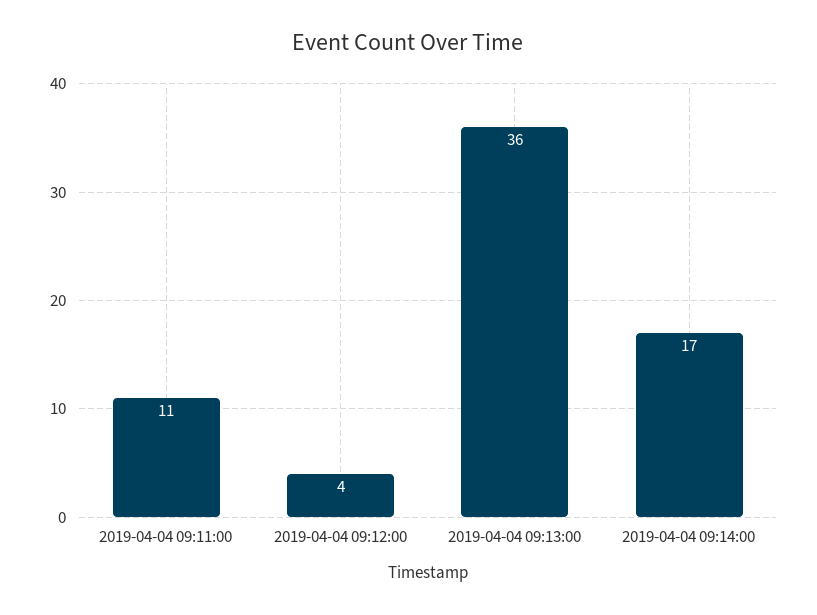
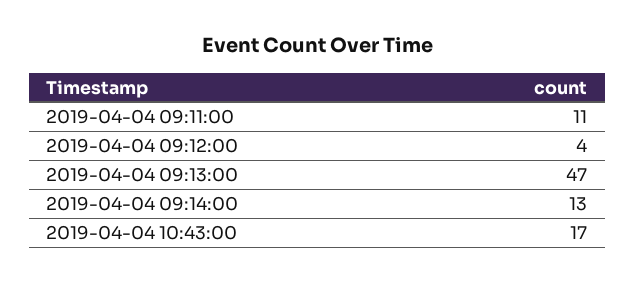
2019-04-04 09:13:00: 36 -> 47
2019-04-04 09:14:00: 17 -> 13
2019-04-04 10:43:00: none -> 17

